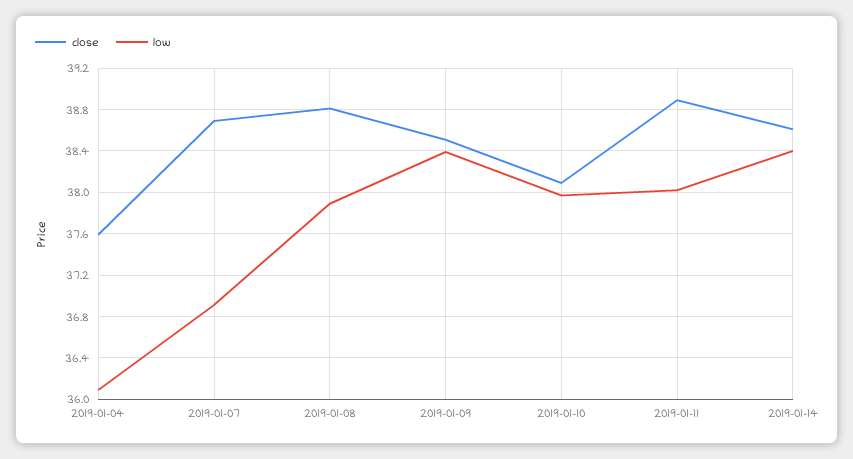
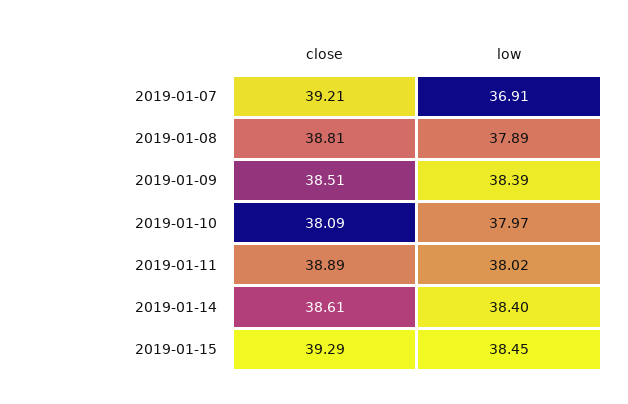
close, 2019-01-04: 37.6 -> none
low, 2019-01-04: 36.1 -> none
close, 2019-01-07: 38.7 -> 39.21
close, 2019-01-15: none -> 39.29
low, 2019-01-15: none -> 38.45

